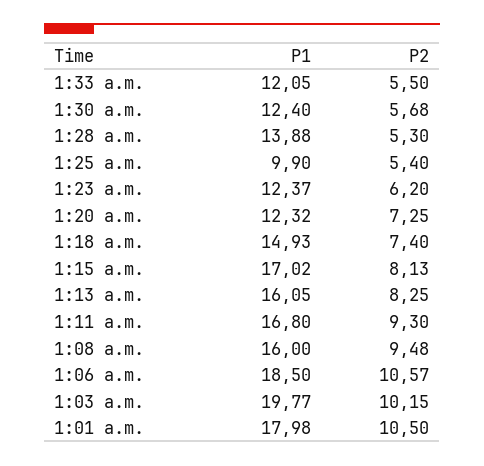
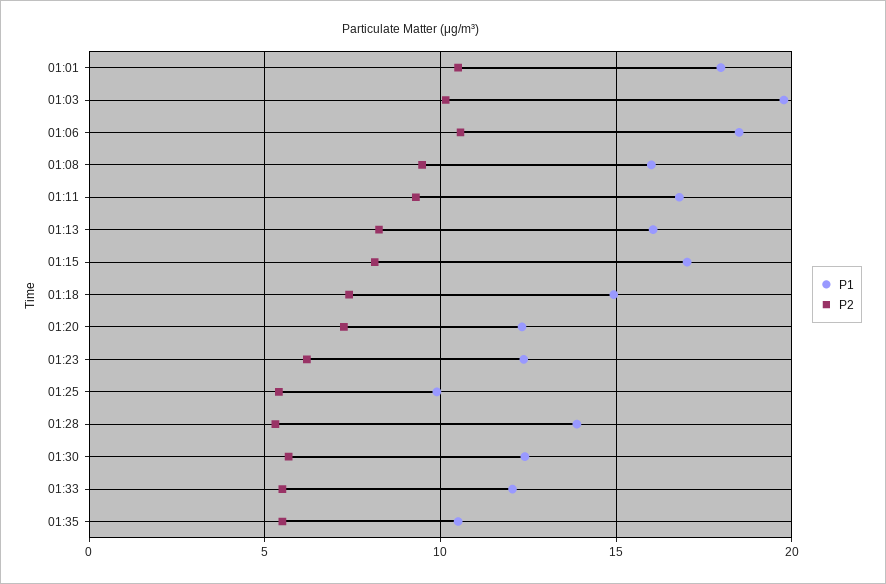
P1, 01:35: none -> 10.5
P2, 01:35: none -> 5.5

